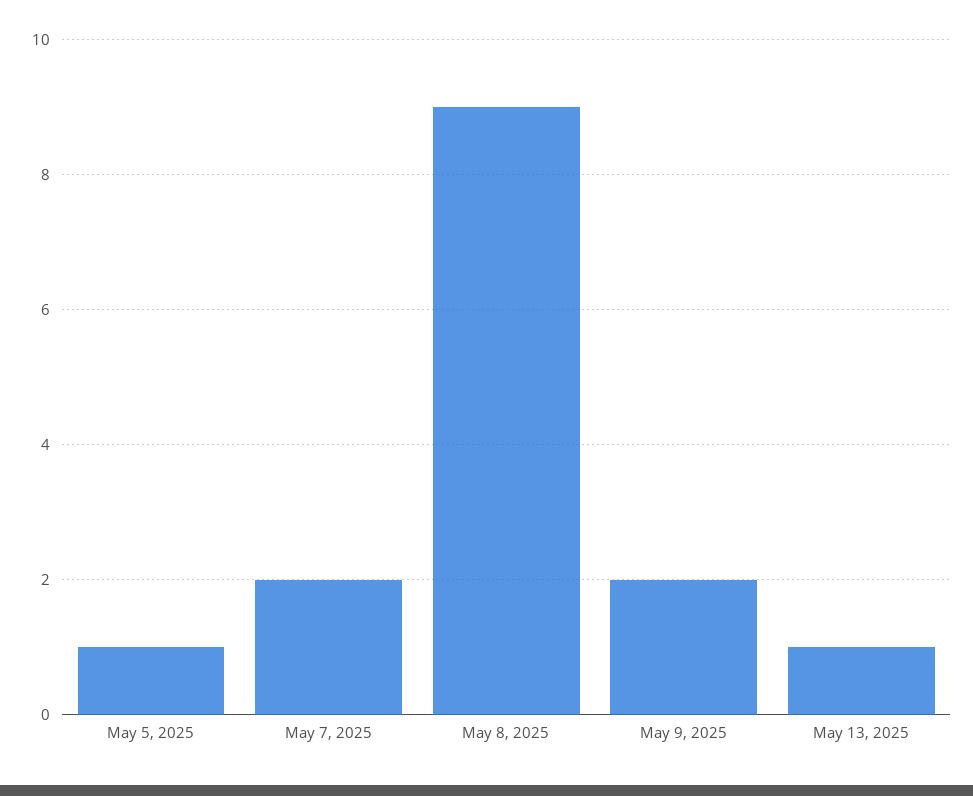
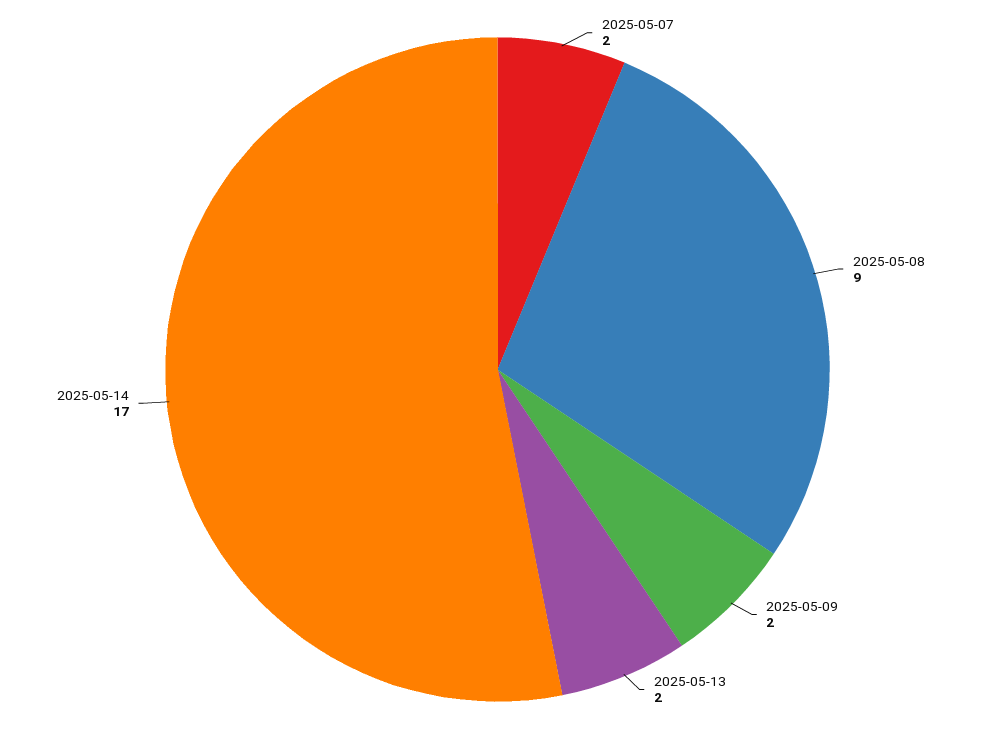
May 5, 2025: 1 -> none
May 13, 2025: 1 -> 2
2025-05-14: none -> 17

